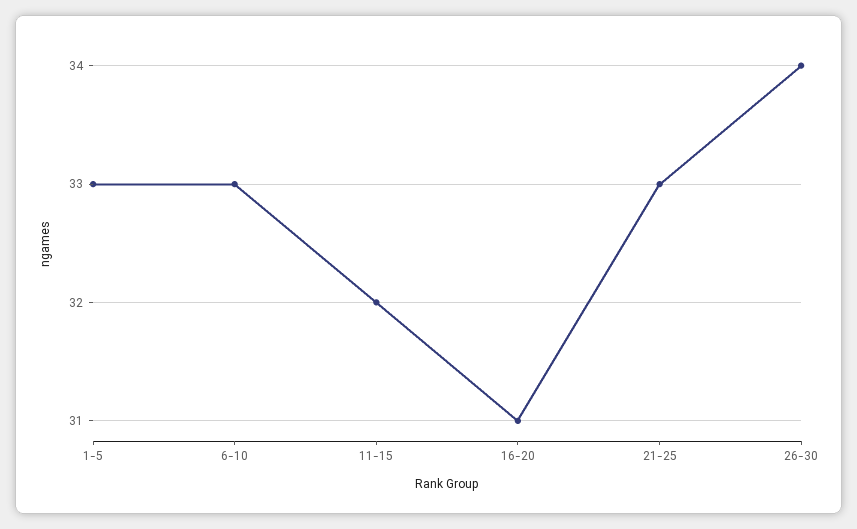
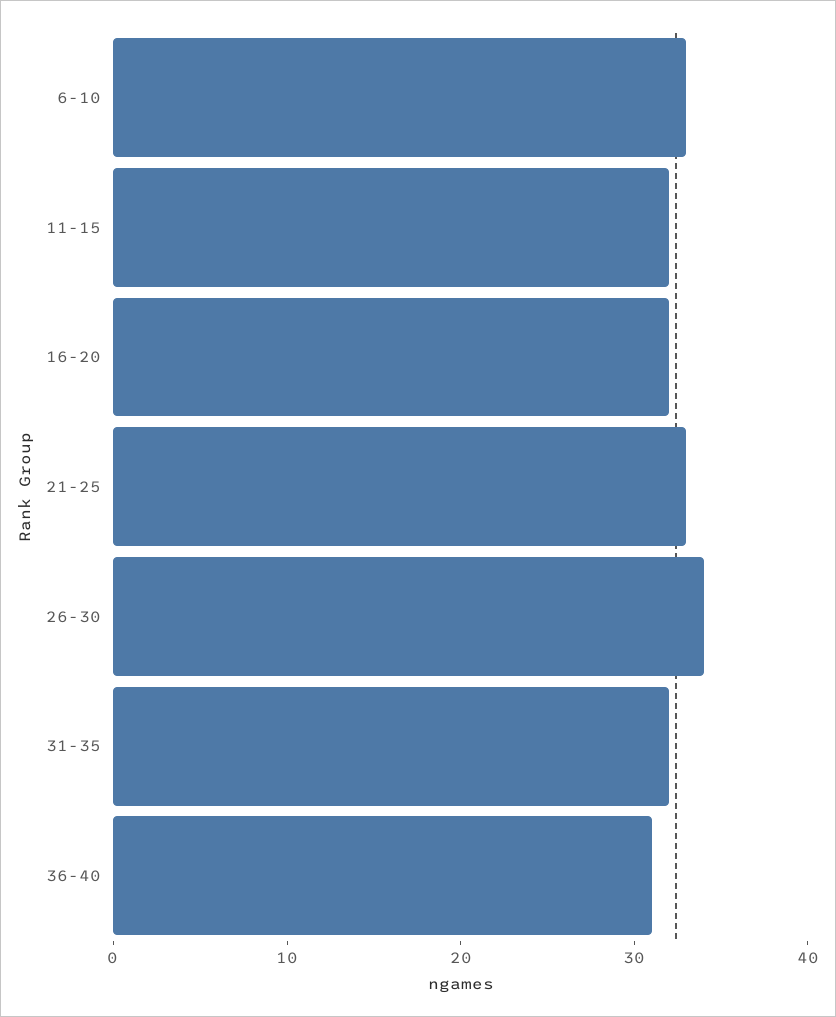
1-5: 33 -> none
16-20: 31 -> 32
31-35: none -> 32
36-40: none -> 31

